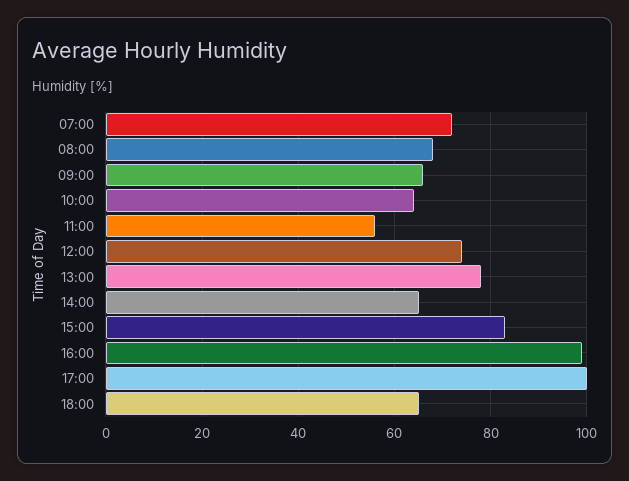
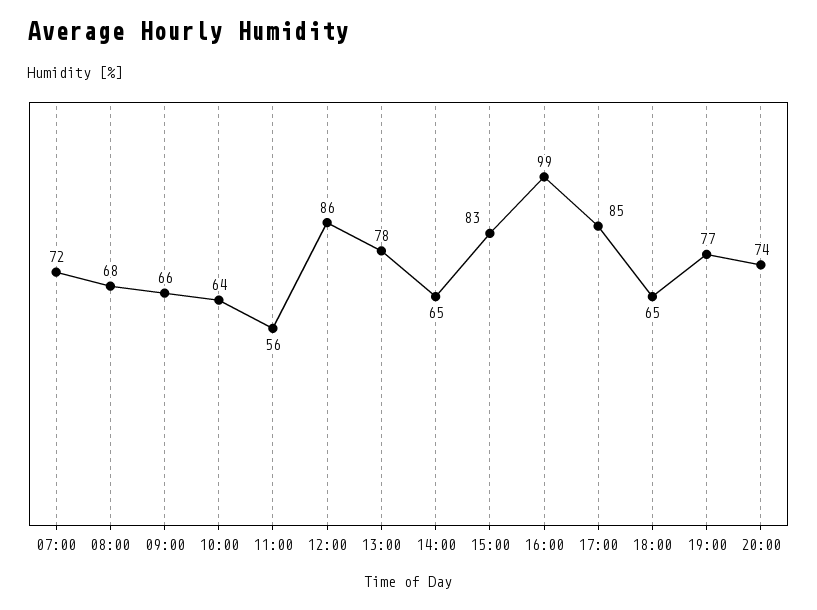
12:00: 75 -> 86
17:00: 100 -> 85
19:00: none -> 77
20:00: none -> 74

